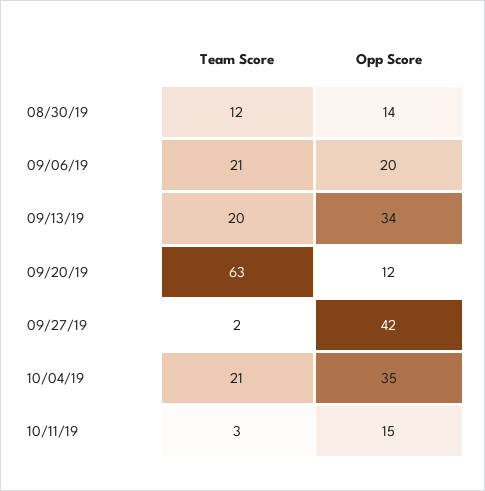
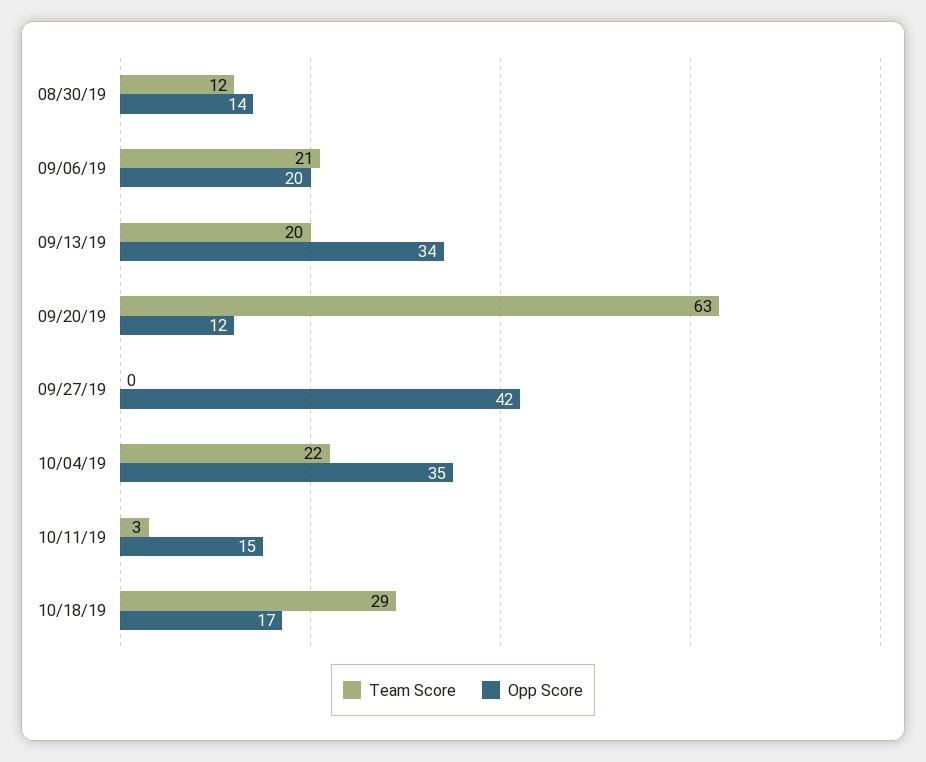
Team Score, 09/27/19: 2 -> 0
Team Score, 10/04/19: 21 -> 22
Team Score, 10/18/19: none -> 29
Opp Score, 10/18/19: none -> 17

